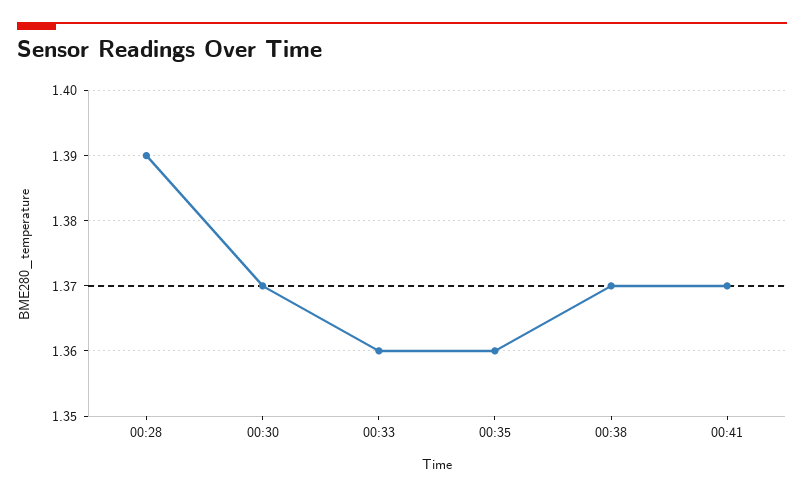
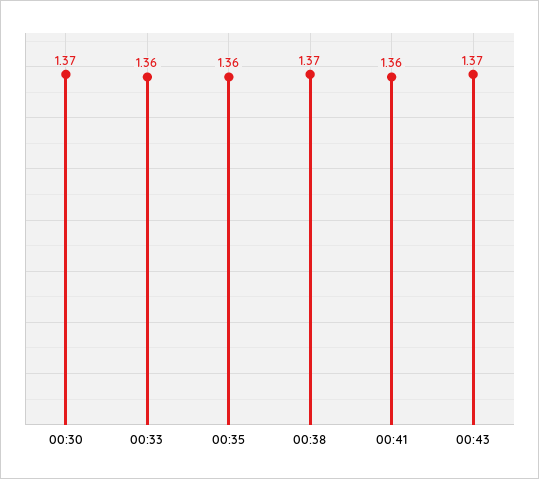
00:28: 1.39 -> none
00:41: 1.37 -> 1.36
00:43: none -> 1.37

